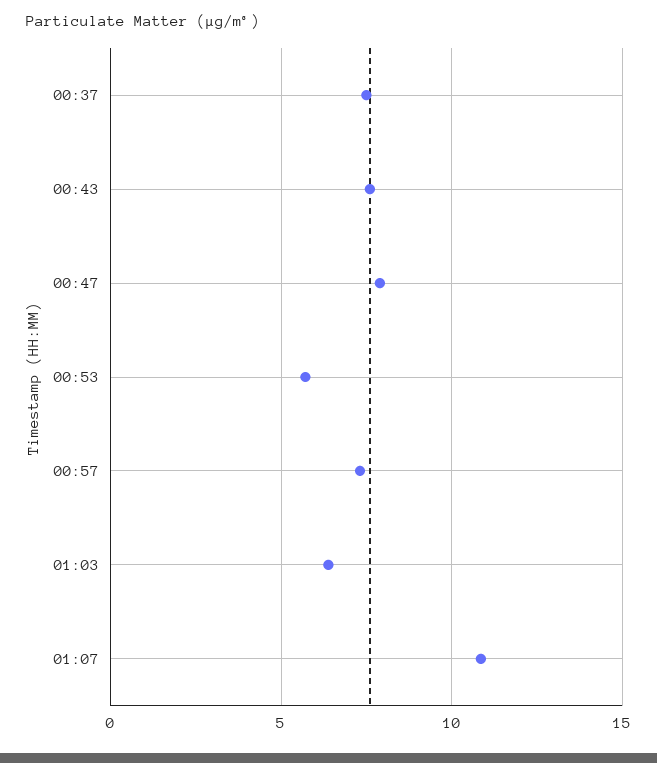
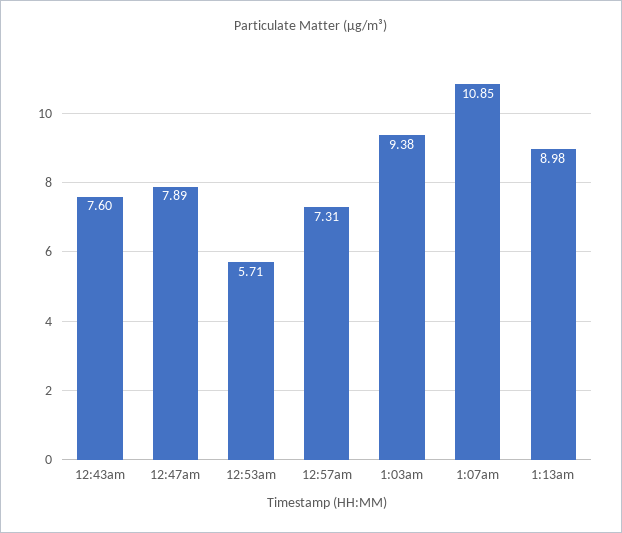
00:37: 7.5 -> none
01:03: 6.5 -> 9.38
1:13am: none -> 8.98

